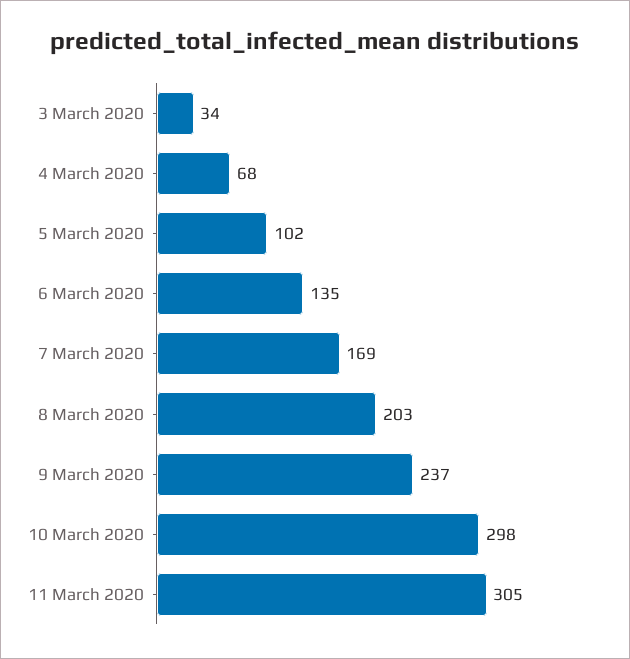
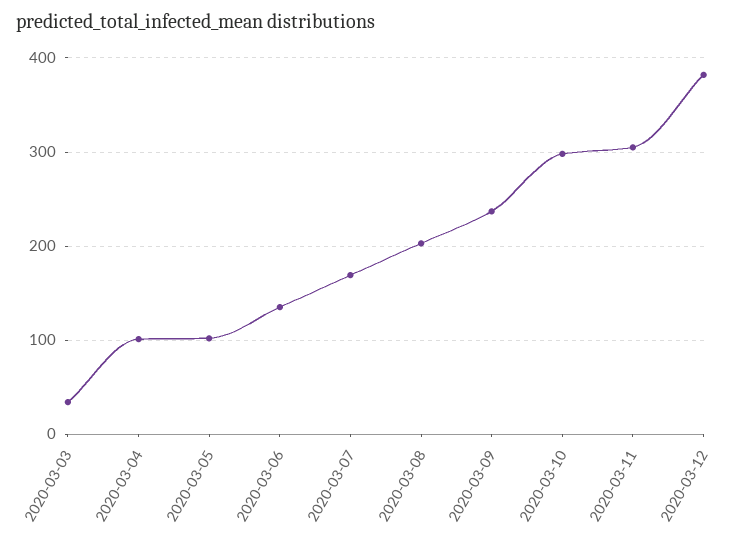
4 March 2020: 68 -> 100
2020-03-12: none -> 380

